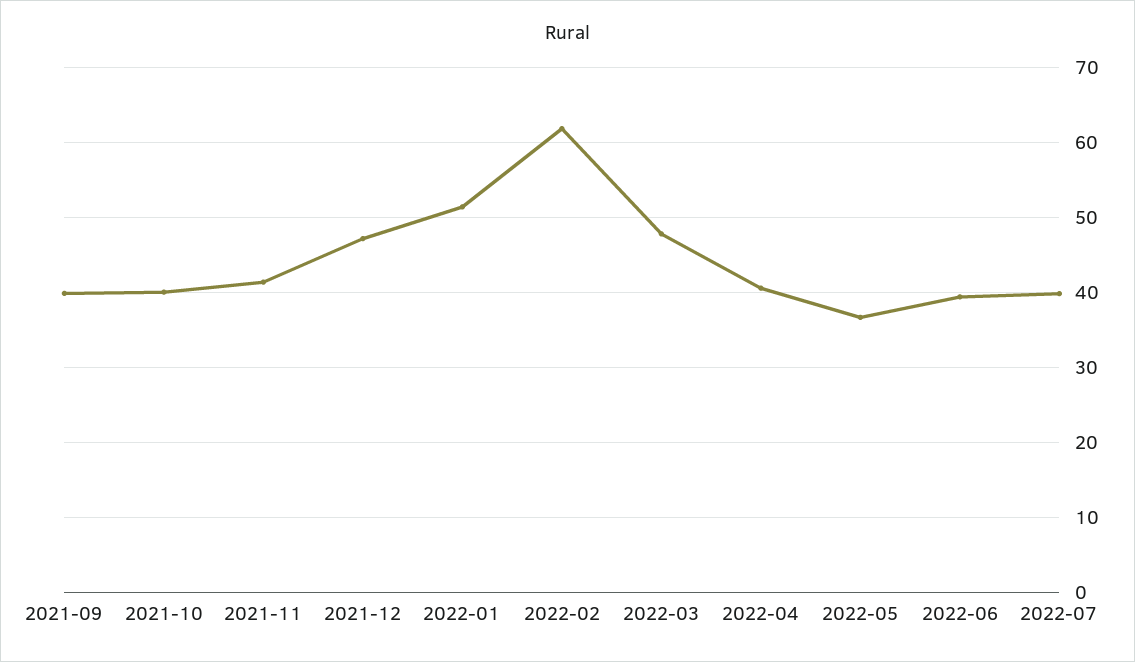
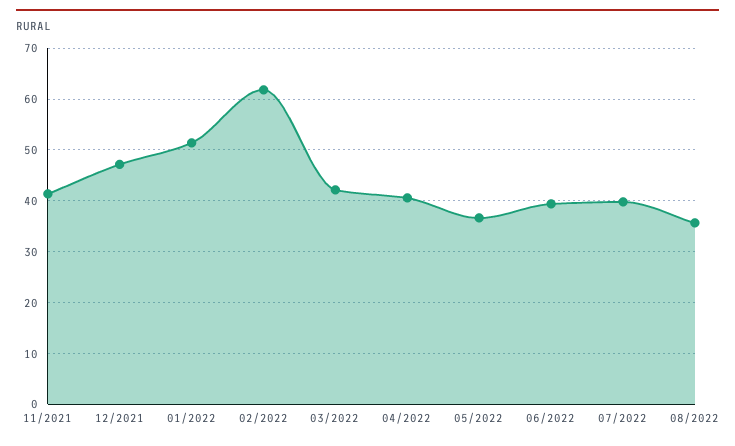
2021-09: 40 -> none
2021-10: 40 -> none
2022-03: 48 -> 42
08/2022: none -> 36

